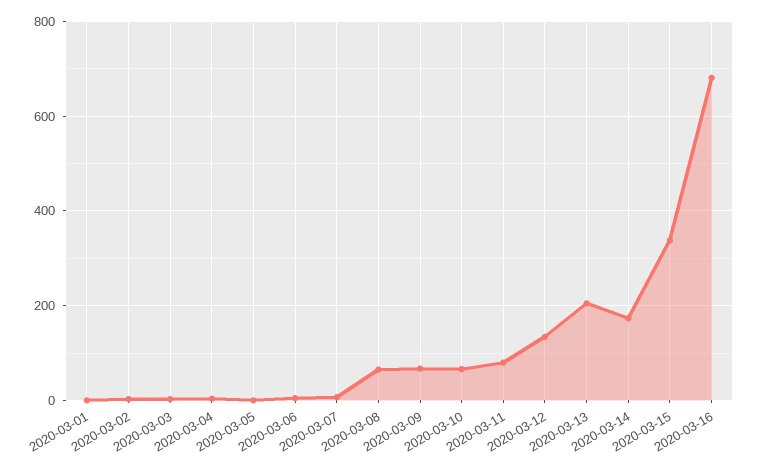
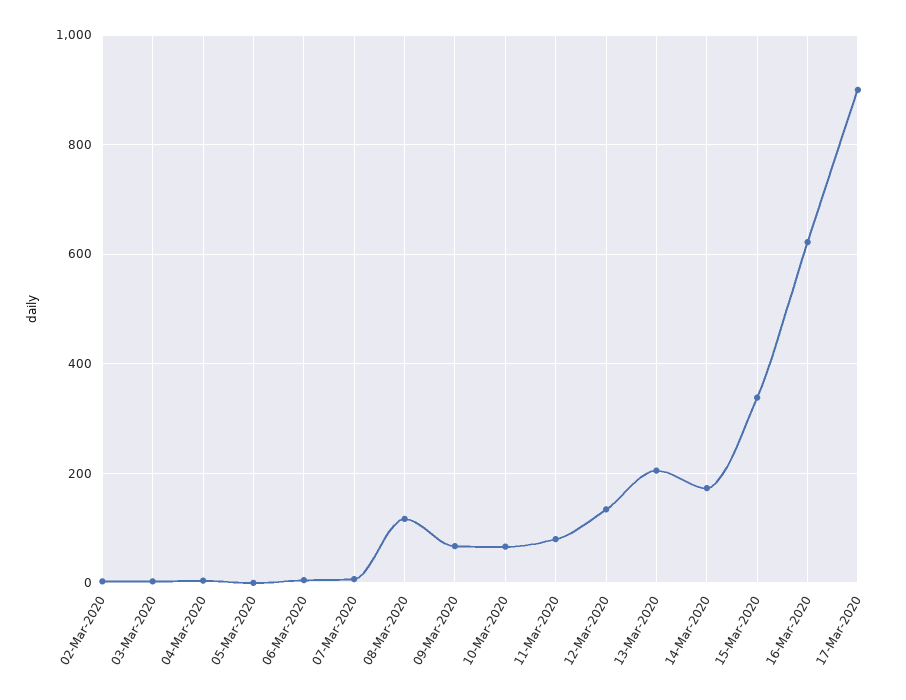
2020-03-01: 0 -> none
2020-03-08: 60 -> 120
2020-03-16: 680 -> 620
17-Mar-2020: none -> 900

